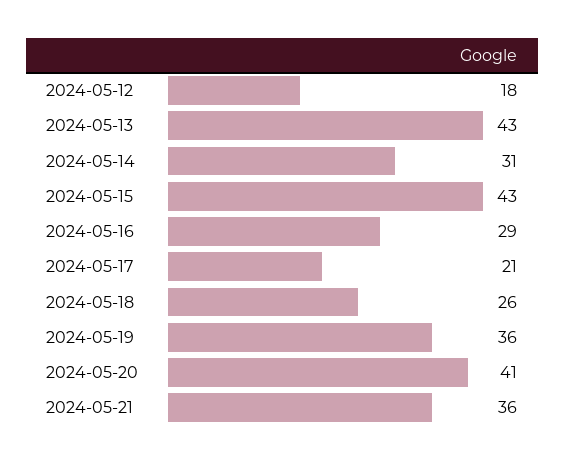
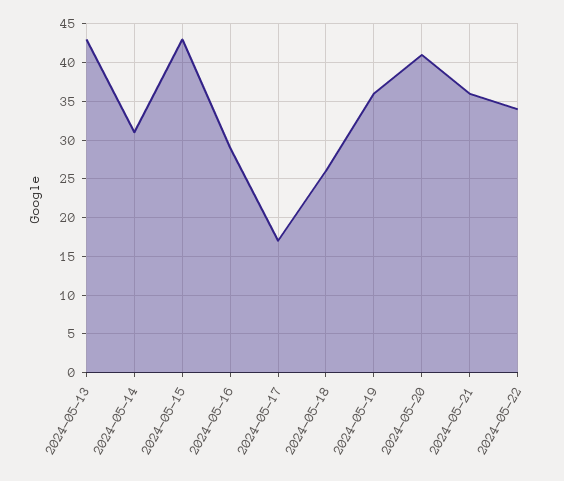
2024-05-12: 18 -> none
2024-05-17: 21 -> 17
2024-05-22: none -> 34

